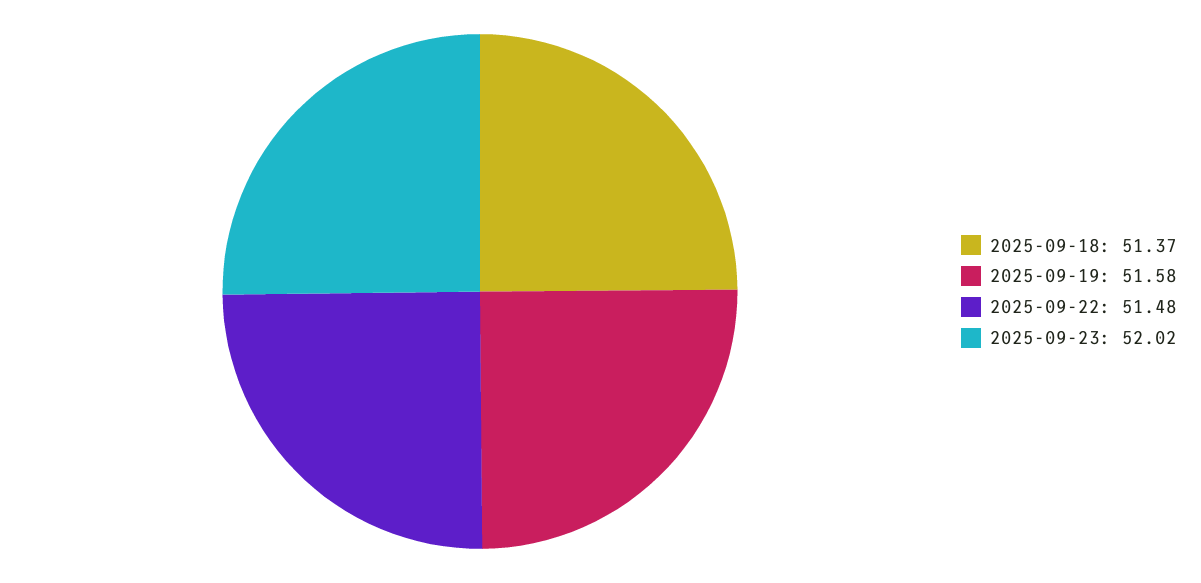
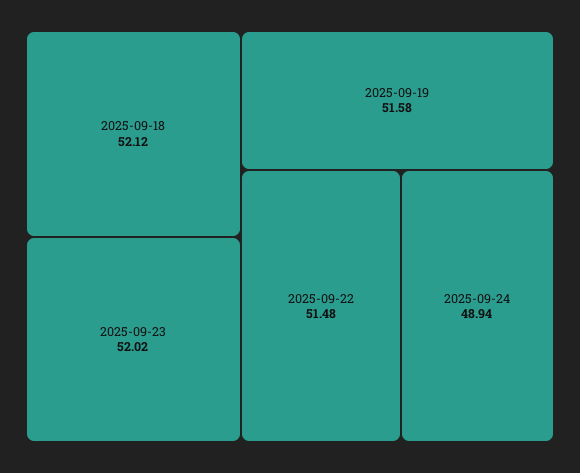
2025-09-18: 51.37 -> 52.12
2025-09-24: none -> 48.94

